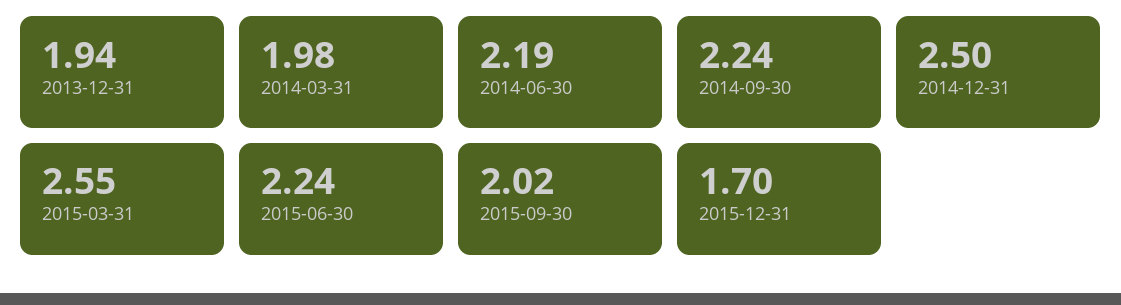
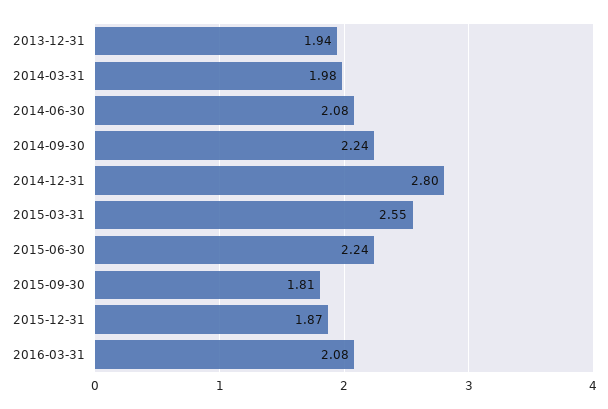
2014-06-30: 2.19 -> 2.08
2014-12-31: 2.5 -> 2.8
2015-09-30: 2.02 -> 1.81
2015-12-31: 1.7 -> 1.87
2016-03-31: none -> 2.08

